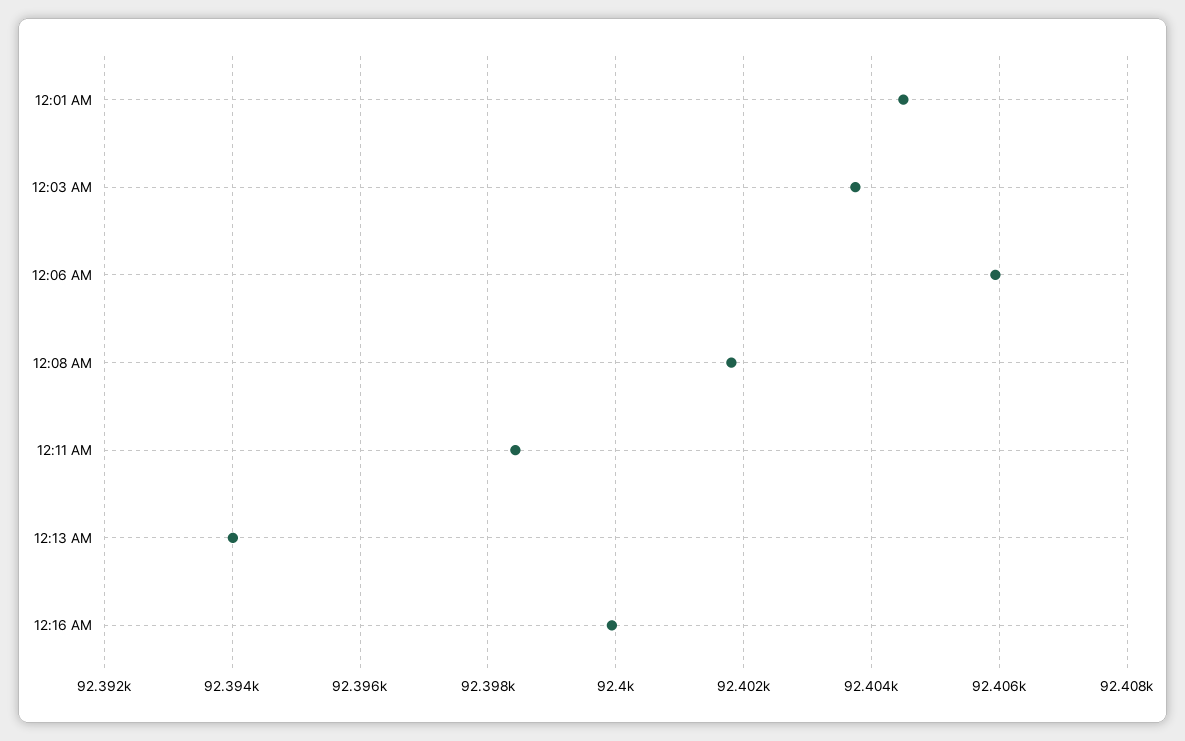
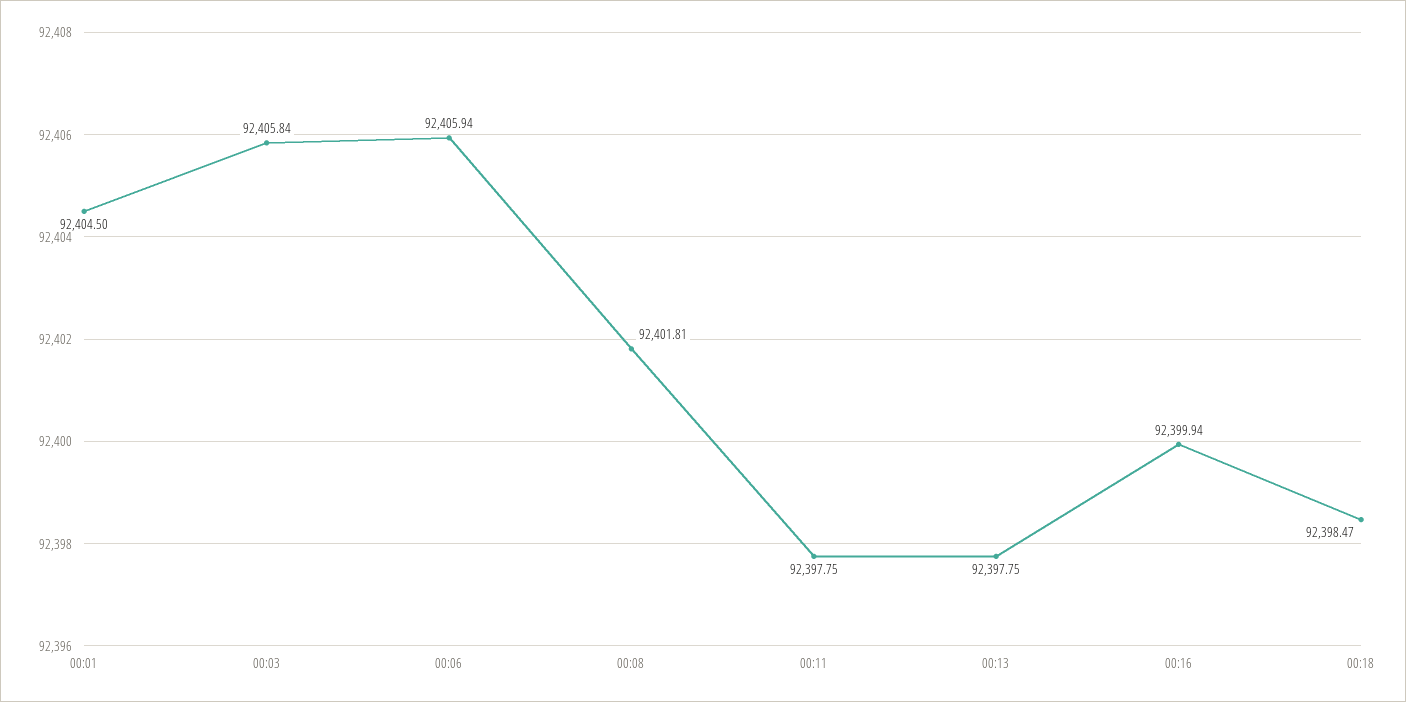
12:03 AM: 92403.8 -> 92405.84
12:11 AM: 92398.4 -> 92397.75
12:13 AM: 92394 -> 92397.75
00:18: none -> 92398.47

